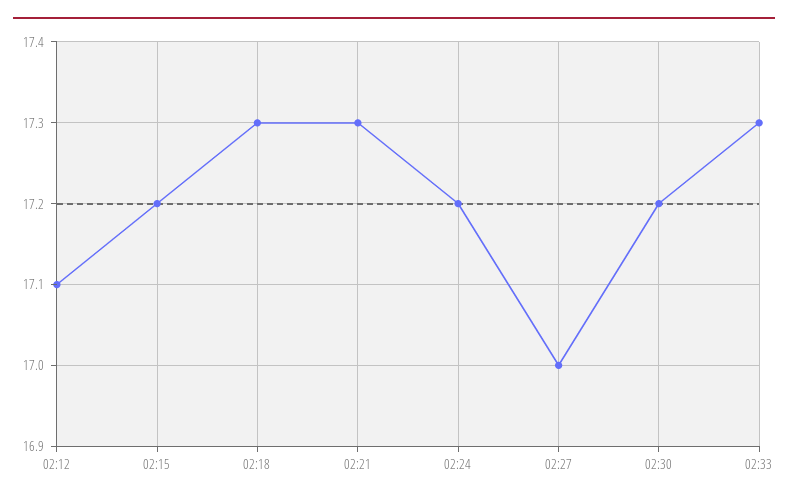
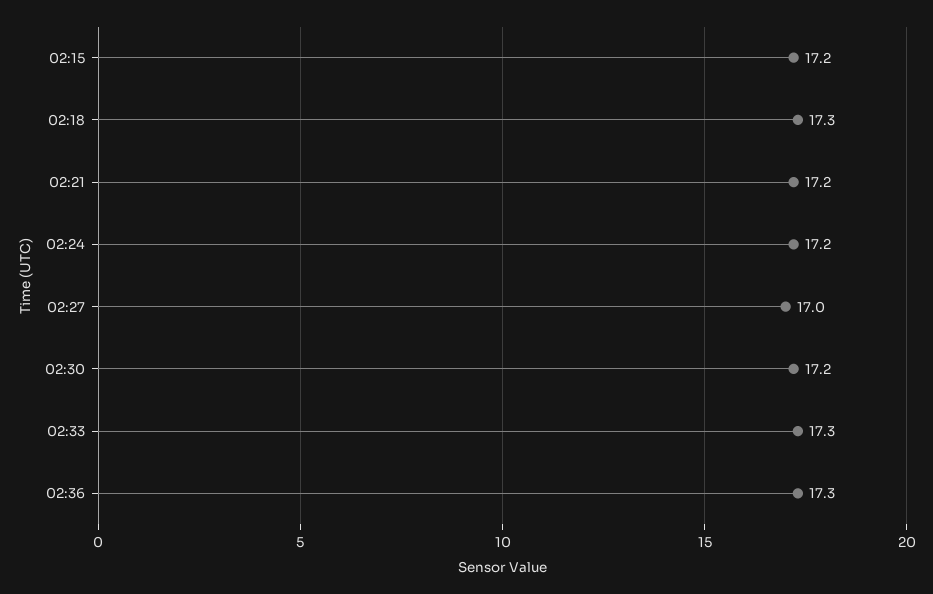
02:12: 17.1 -> none
02:21: 17.3 -> 17.2
02:36: none -> 17.3

